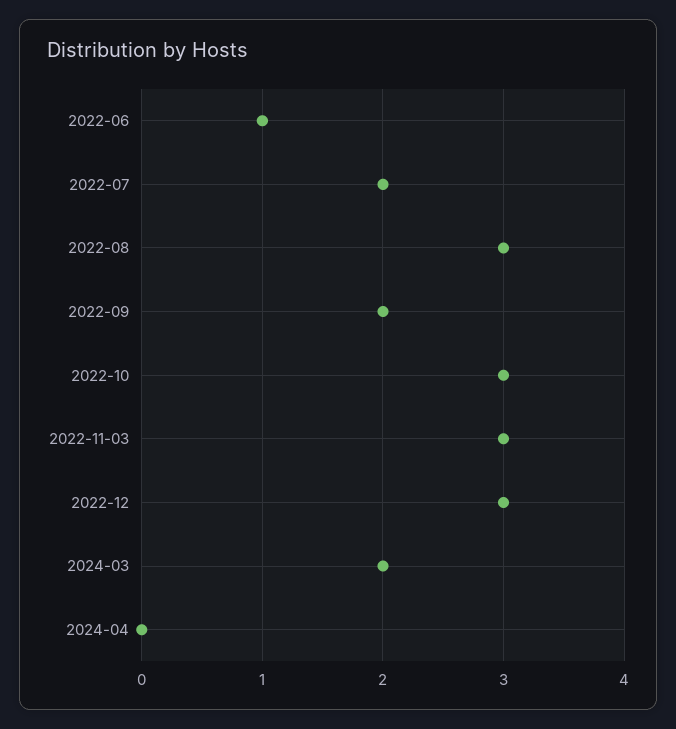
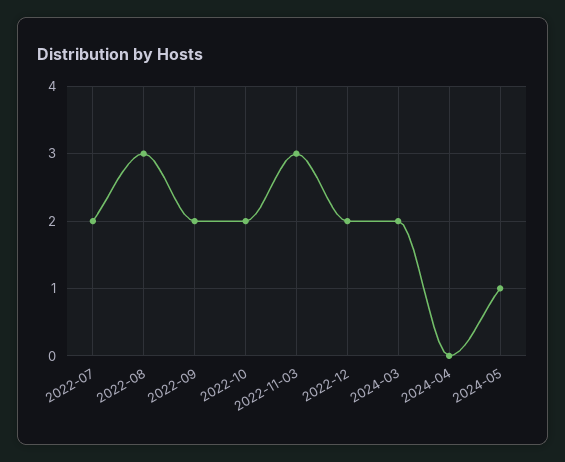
2022-06: 1 -> none
2022-10: 3 -> 2
2022-12: 3 -> 2
2024-05: none -> 1

